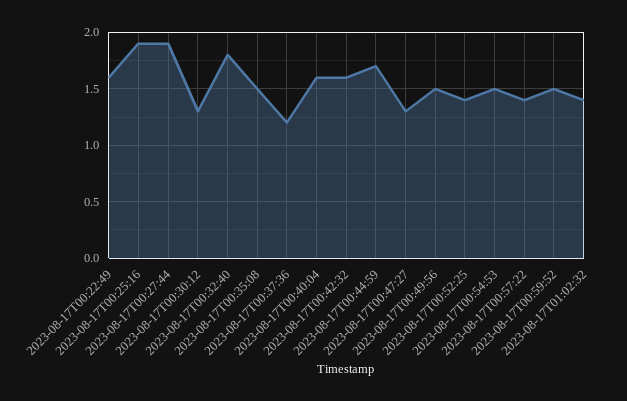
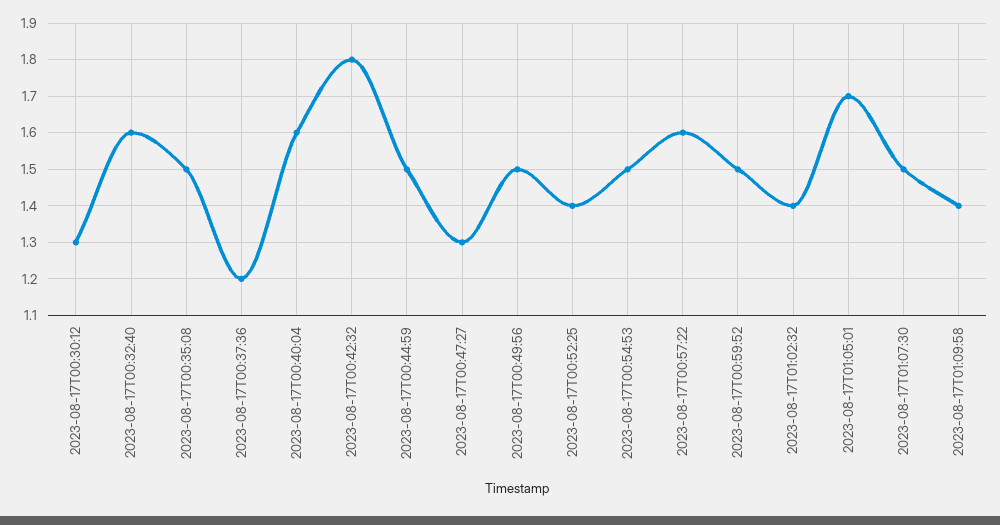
2023-08-17T00:22:49: 1.6 -> none
2023-08-17T00:25:16: 1.9 -> none
2023-08-17T00:27:44: 1.9 -> none
2023-08-17T00:32:40: 1.8 -> 1.6
2023-08-17T00:42:32: 1.6 -> 1.8
2023-08-17T00:44:59: 1.7 -> 1.5
2023-08-17T00:57:22: 1.4 -> 1.6
2023-08-17T01:05:01: none -> 1.7
2023-08-17T01:07:30: none -> 1.5
2023-08-17T01:09:58: none -> 1.4

